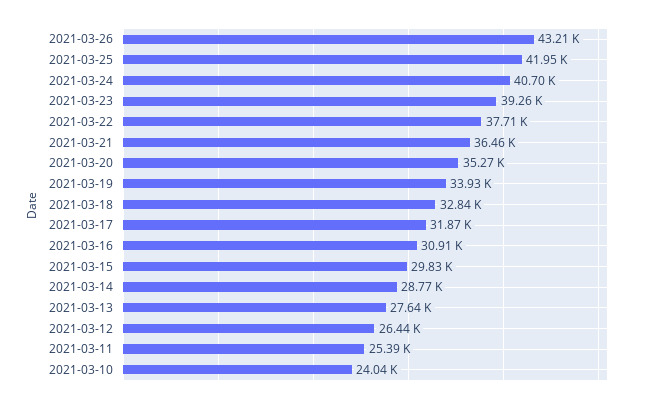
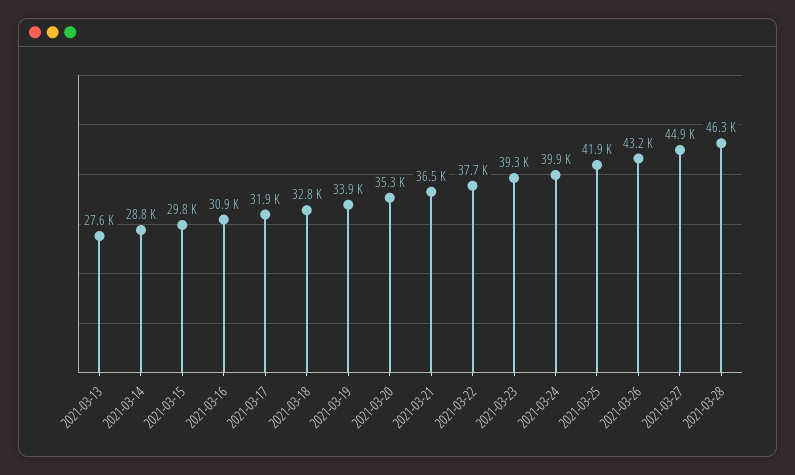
2021-03-24: 40700 -> 39900
2021-03-12: 26440 -> none
2021-03-11: 25390 -> none
2021-03-10: 24040 -> none
2021-03-27: none -> 44900
2021-03-28: none -> 46300

